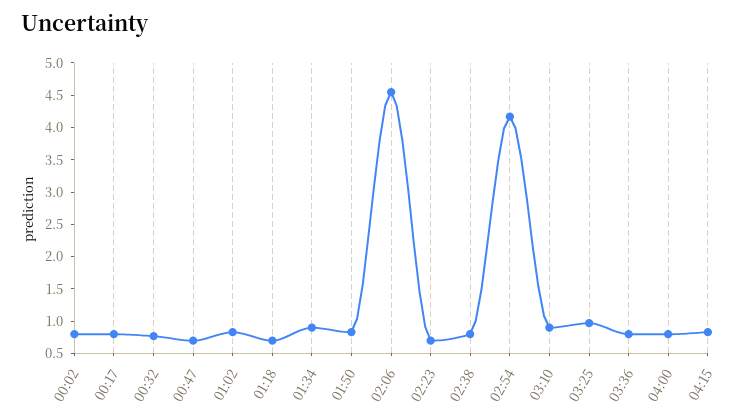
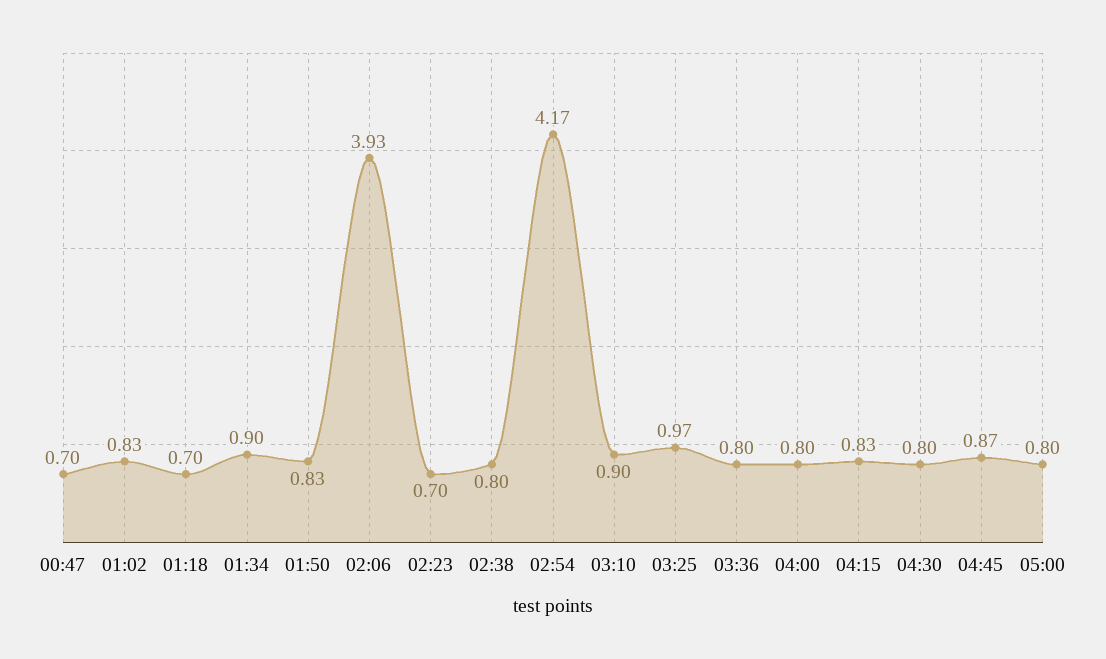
00:02: 0.75 -> none
00:17: 0.75 -> none
00:32: 0.75 -> none
02:06: 4.5 -> 3.93
04:30: none -> 0.8
04:45: none -> 0.87
05:00: none -> 0.8

